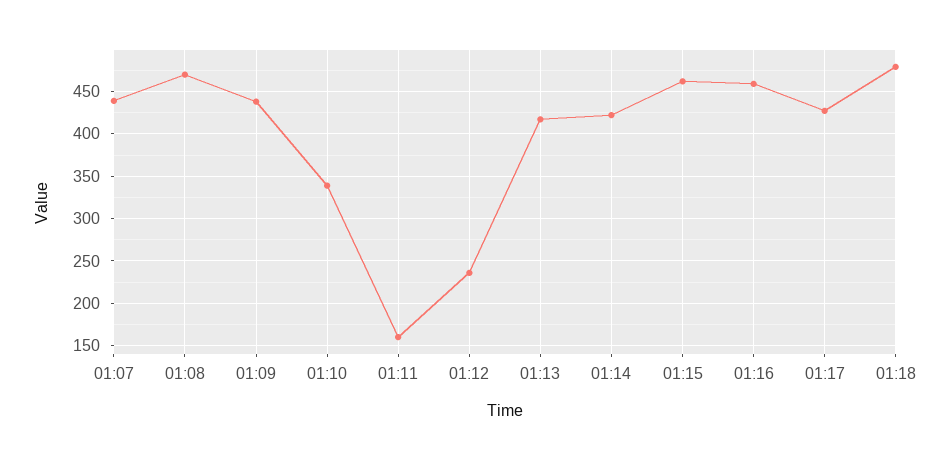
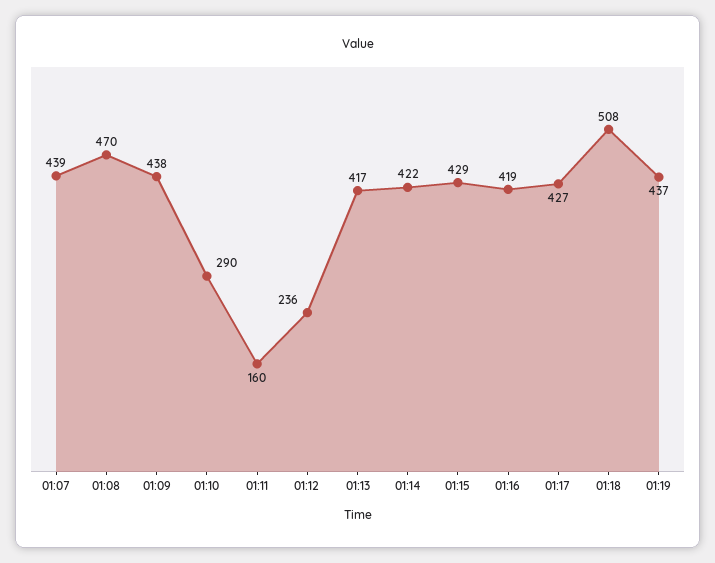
01:10: 340 -> 290
01:15: 460 -> 429
01:16: 460 -> 419
01:18: 480 -> 508
01:19: none -> 437

